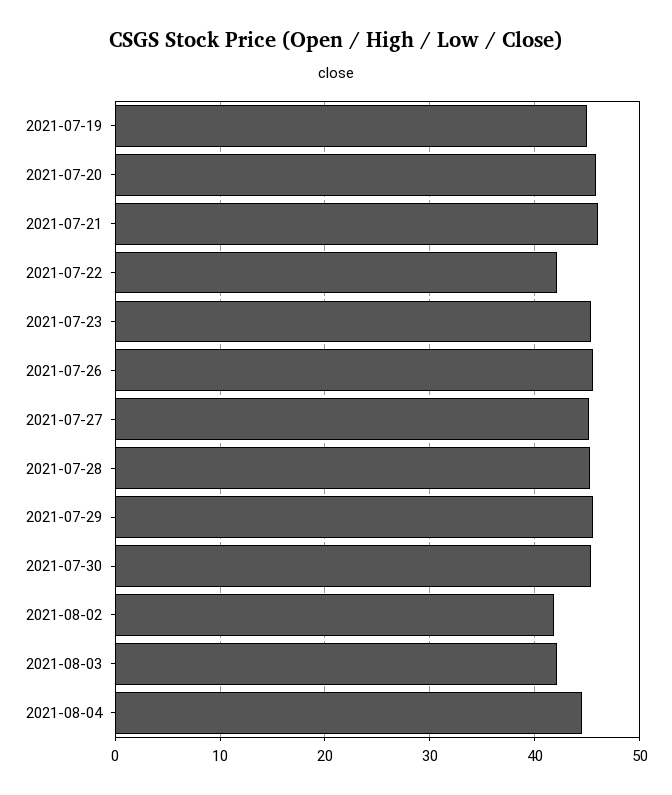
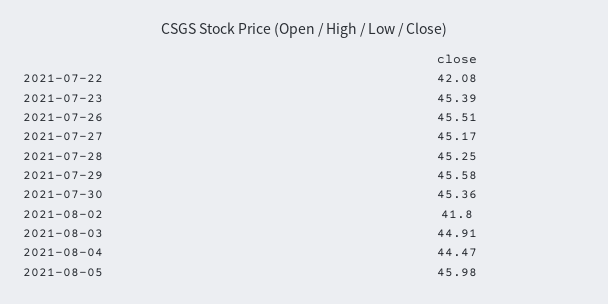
2021-07-19: 45 -> none
2021-07-20: 46 -> none
2021-07-21: 46 -> none
2021-08-03: 42 -> 44.91
2021-08-05: none -> 45.98

